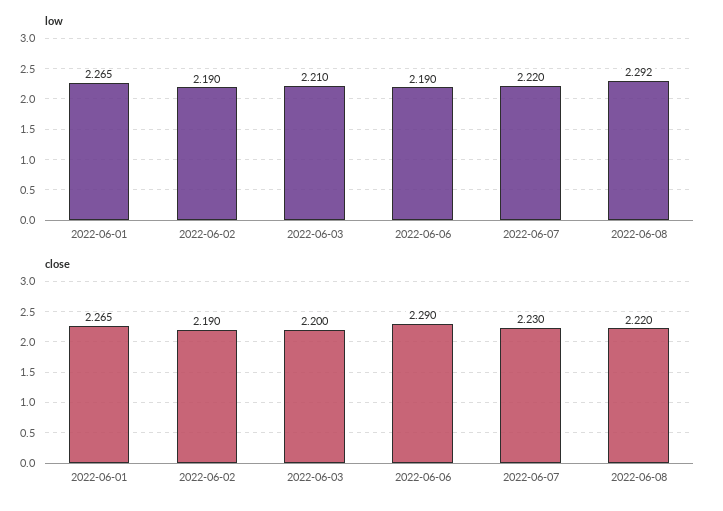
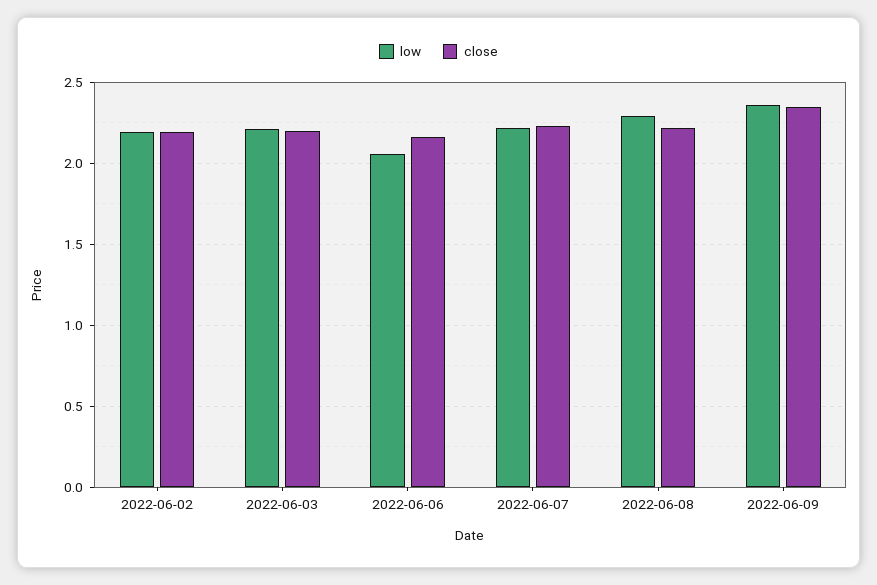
low, 2022-06-01: 2.265 -> none
low, 2022-06-06: 2.19 -> 2.05
close, 2022-06-01: 2.265 -> none
close, 2022-06-06: 2.29 -> 2.15
low, 2022-06-09: none -> 2.35
close, 2022-06-09: none -> 2.35

